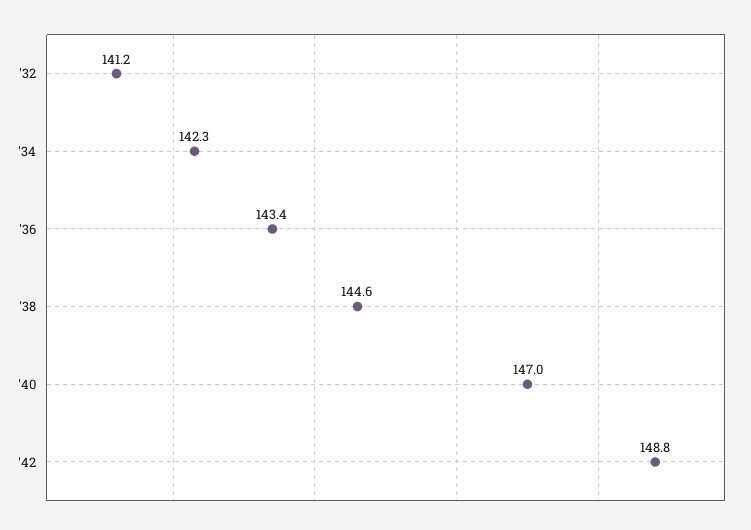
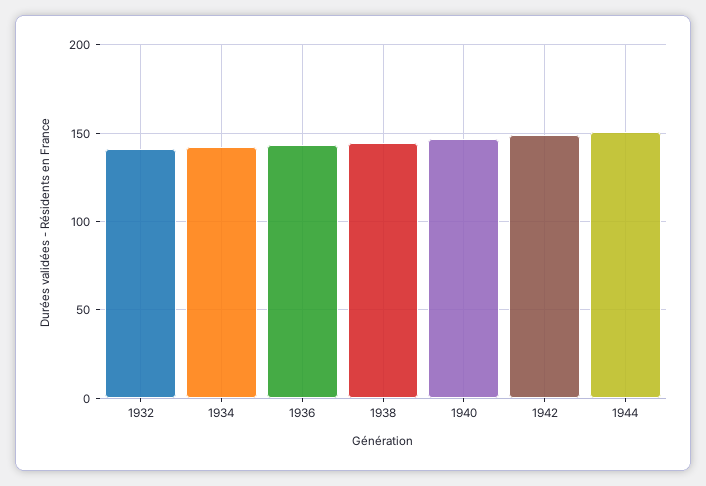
1944: none -> 150

